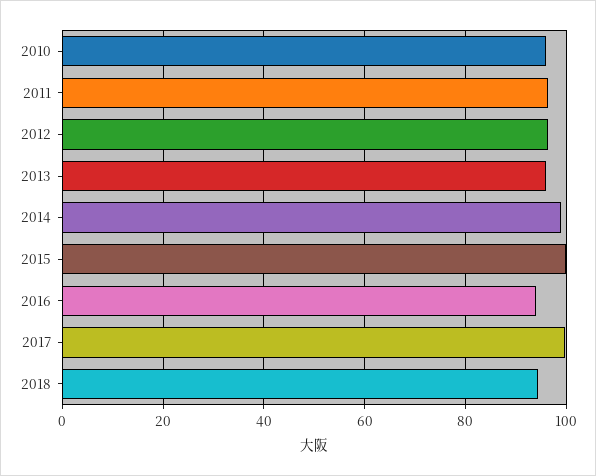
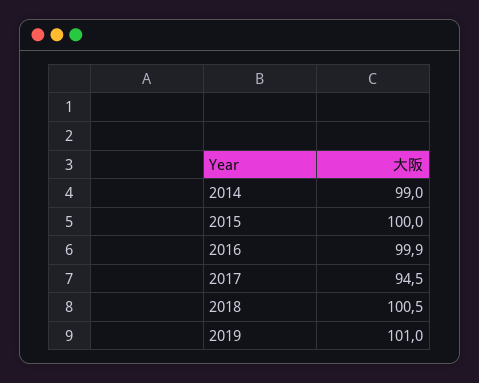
2010: 96 -> none
2011: 96 -> none
2012: 96 -> none
2013: 96 -> none
2016: 94 -> 99.9
2017: 100 -> 94.5
2018: 94 -> 100.5
2019: none -> 101

